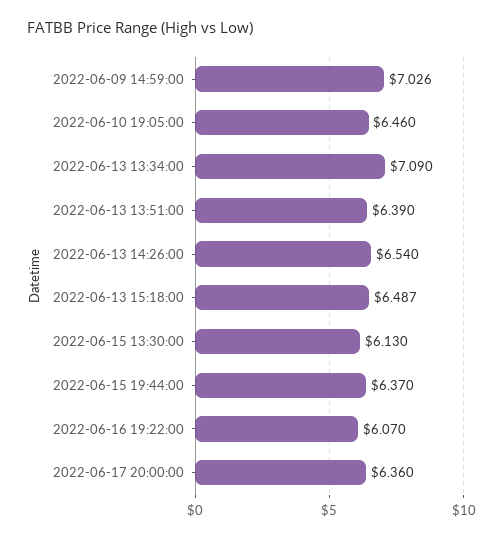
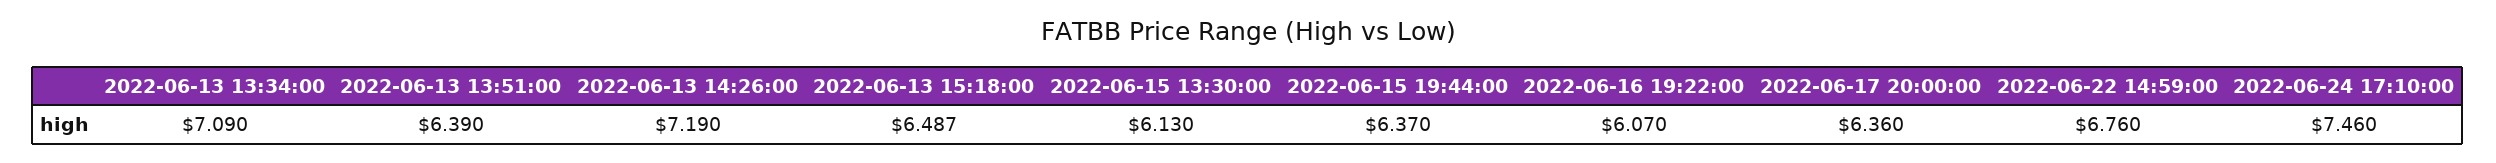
2022-06-09 14:59:00: 7.026 -> none
2022-06-10 19:05:00: 6.46 -> none
2022-06-13 14:26:00: 6.54 -> 7.19
2022-06-22 14:59:00: none -> 6.76
2022-06-24 17:10:00: none -> 7.46

